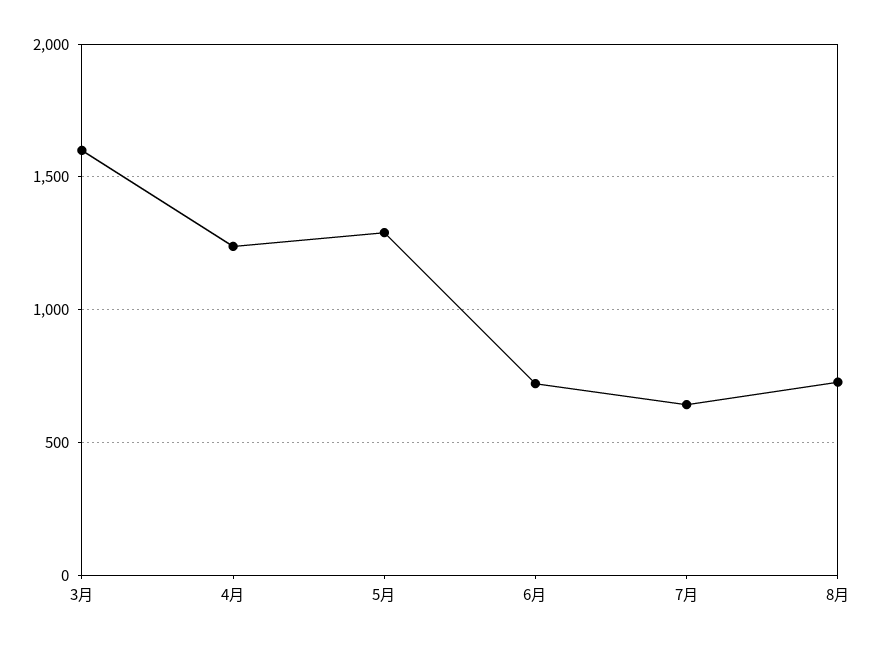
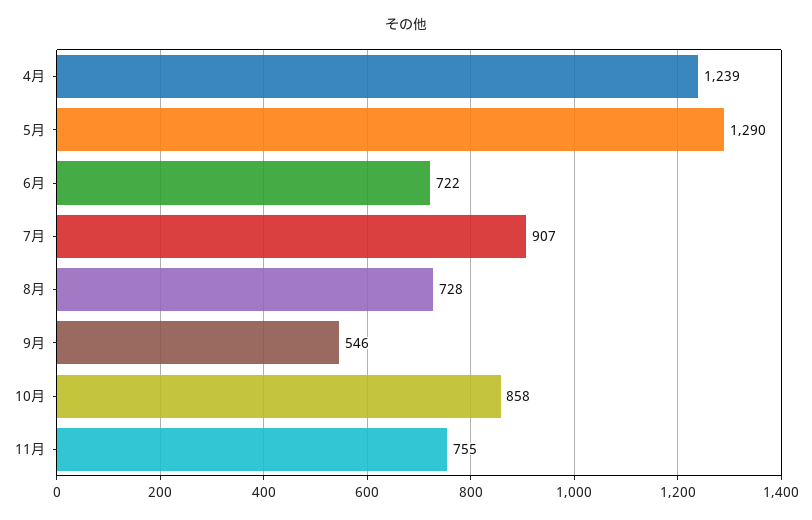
3月: 1600 -> none
7月: 650 -> 907
9月: none -> 546
10月: none -> 858
11月: none -> 755

